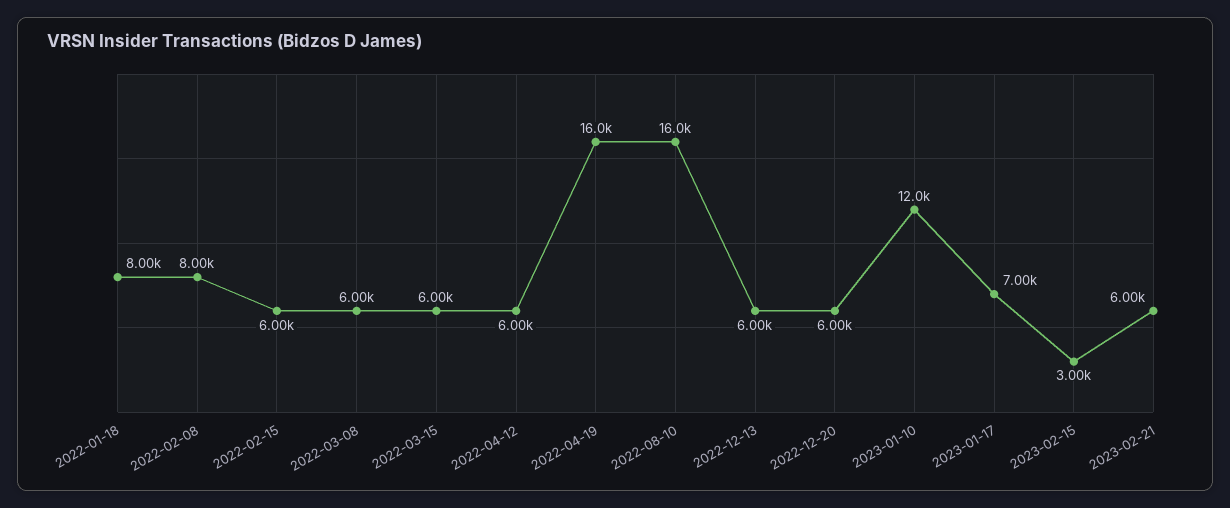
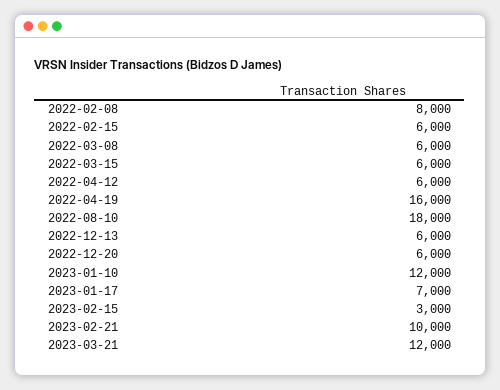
2022-01-18: 8000 -> none
2022-08-10: 16000 -> 18000
2023-02-21: 6000 -> 10000
2023-03-21: none -> 12000

